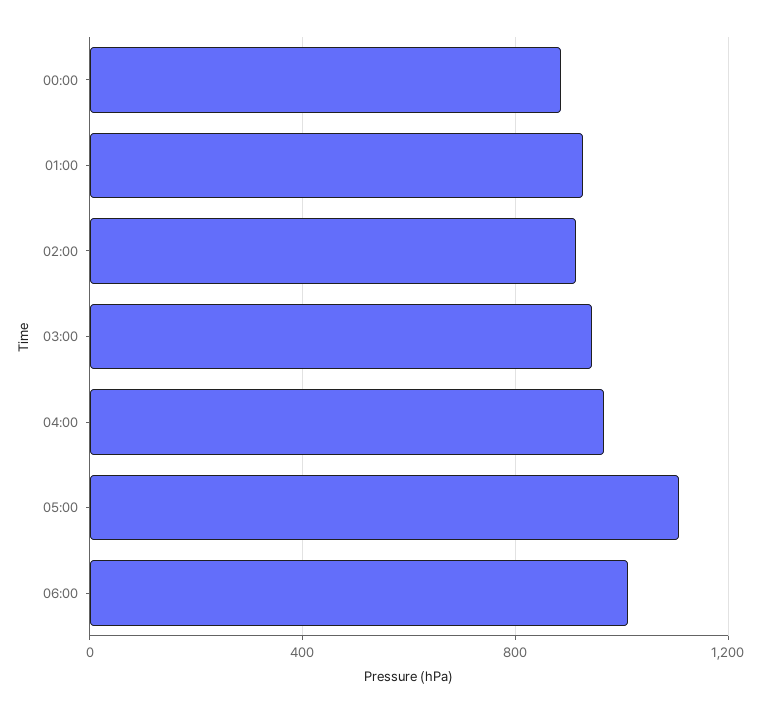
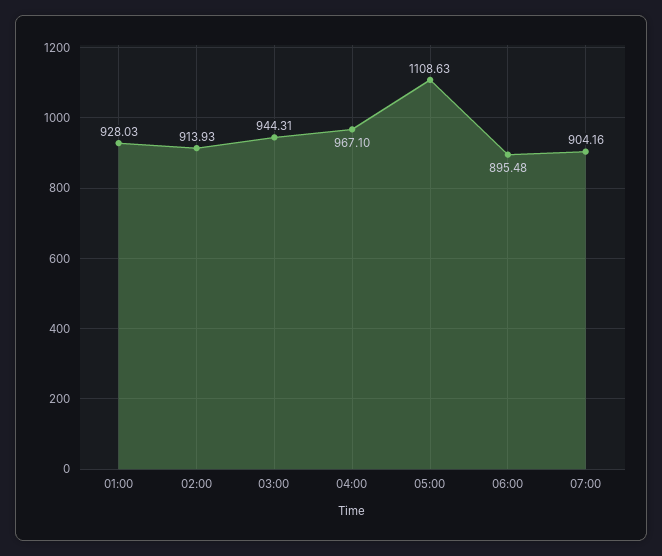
00:00: 900 -> none
06:00: 1000 -> 895.48
07:00: none -> 904.16

